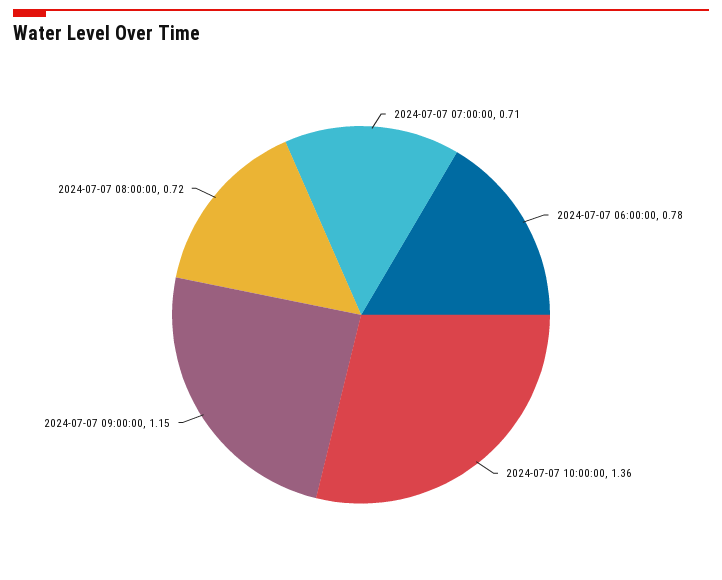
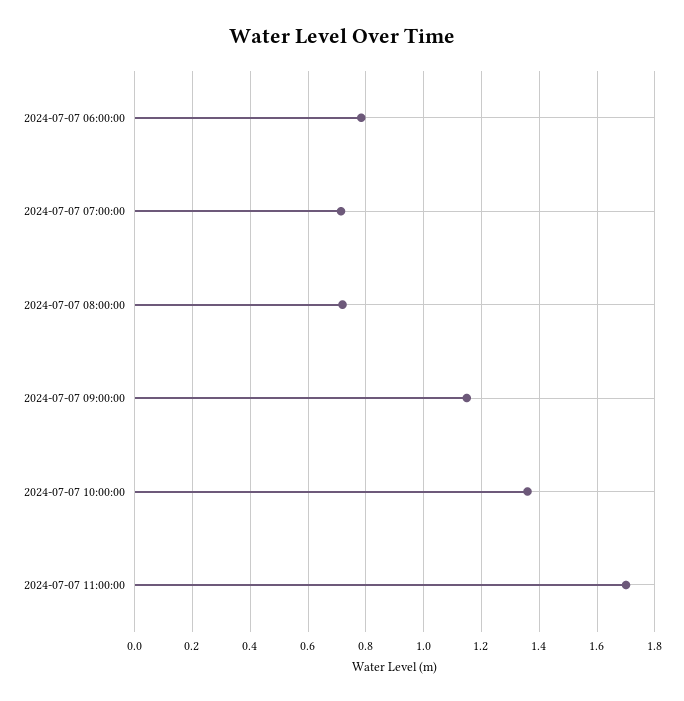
2024-07-07 11:00:00: none -> 1.7

